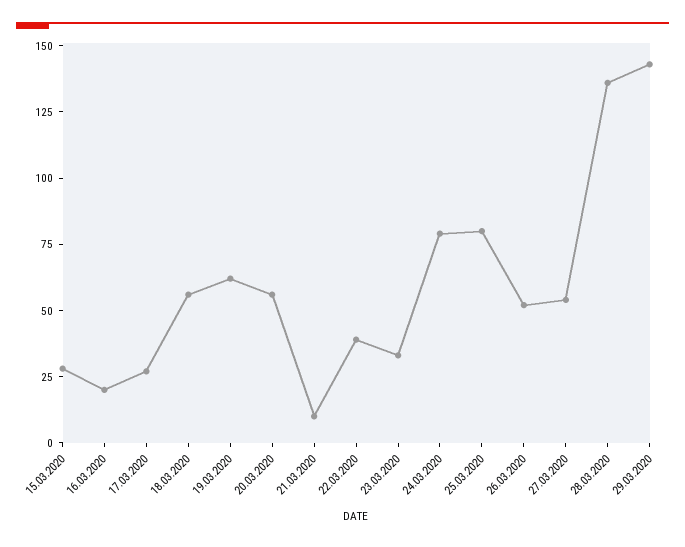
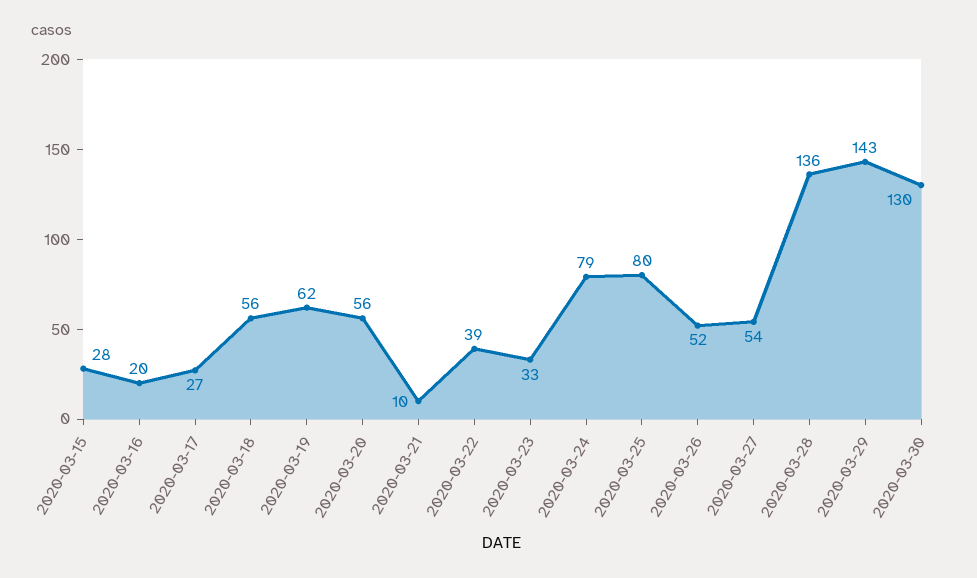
2020-03-30: none -> 130

